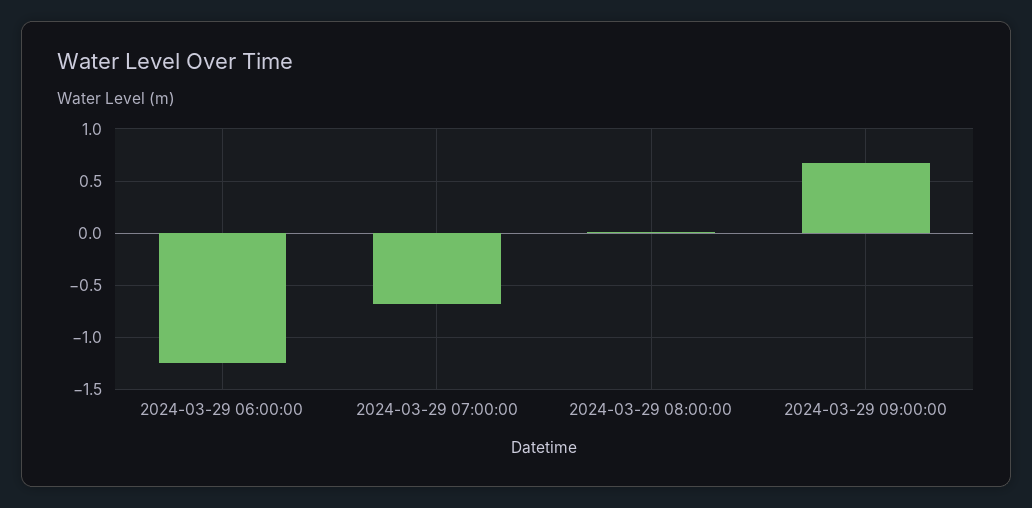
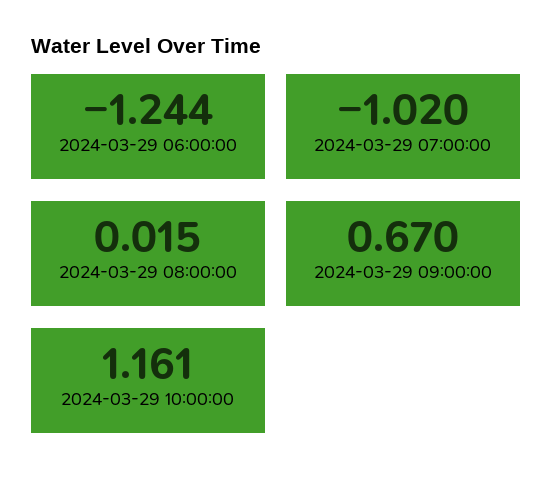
2024-03-29 07:00:00: -0.7 -> -1.02
2024-03-29 10:00:00: none -> 1.161

